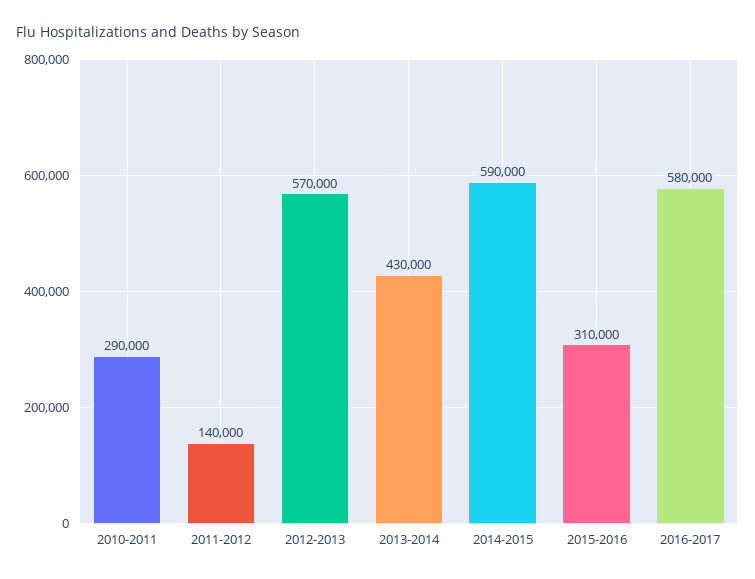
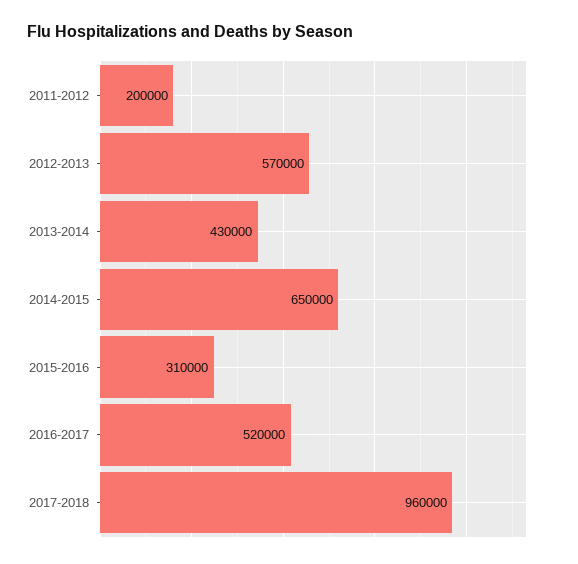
2010-2011: 290000 -> none
2011-2012: 140000 -> 200000
2014-2015: 590000 -> 650000
2016-2017: 580000 -> 520000
2017-2018: none -> 960000

